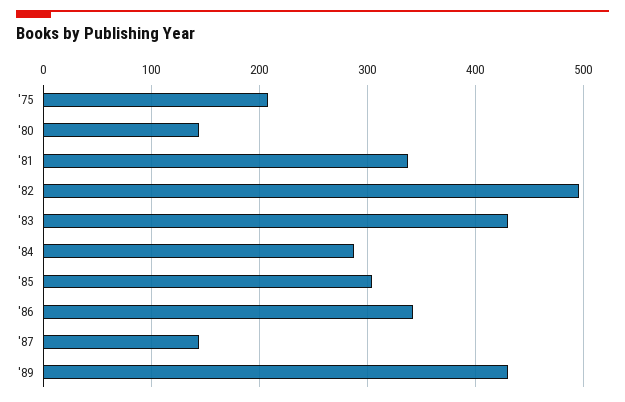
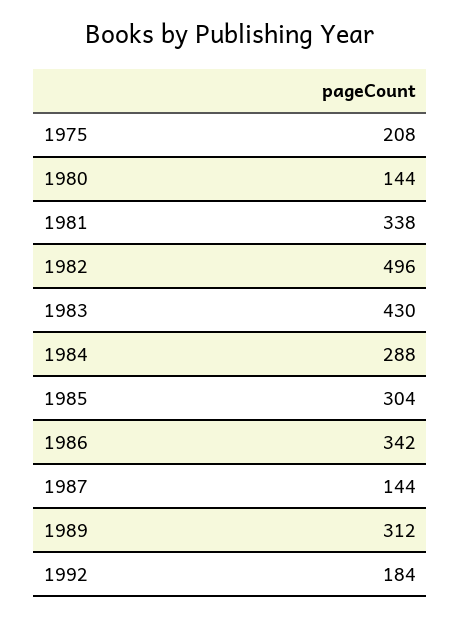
'89: 430 -> 312
1992: none -> 184

